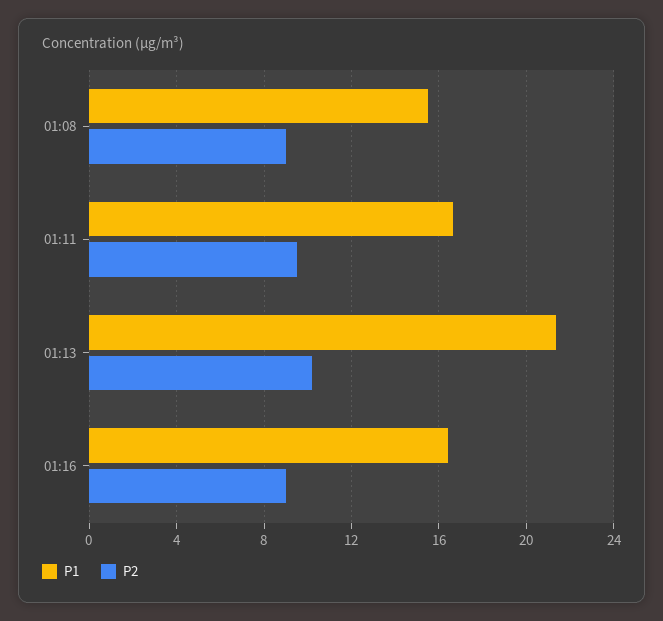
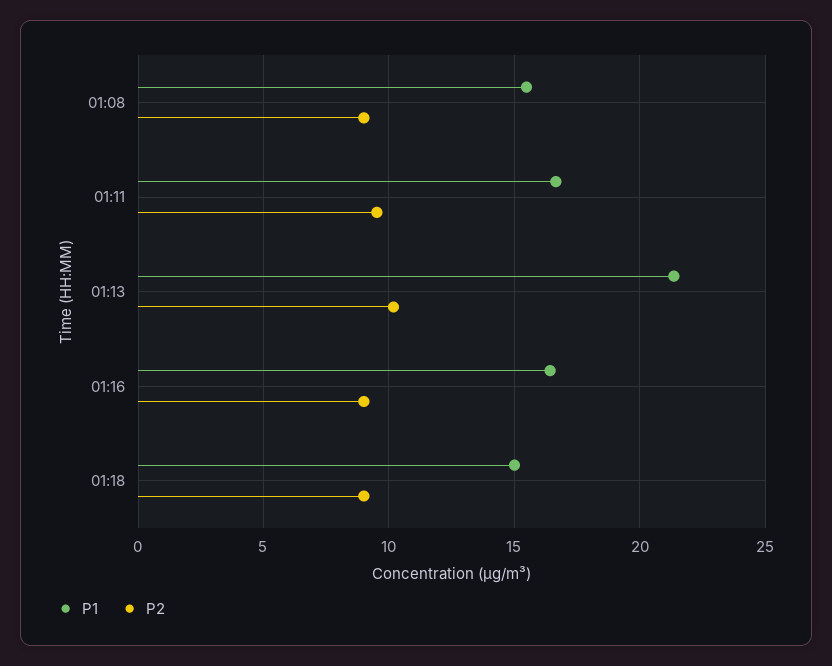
P1, 01:18: none -> 15
P2, 01:18: none -> 9

